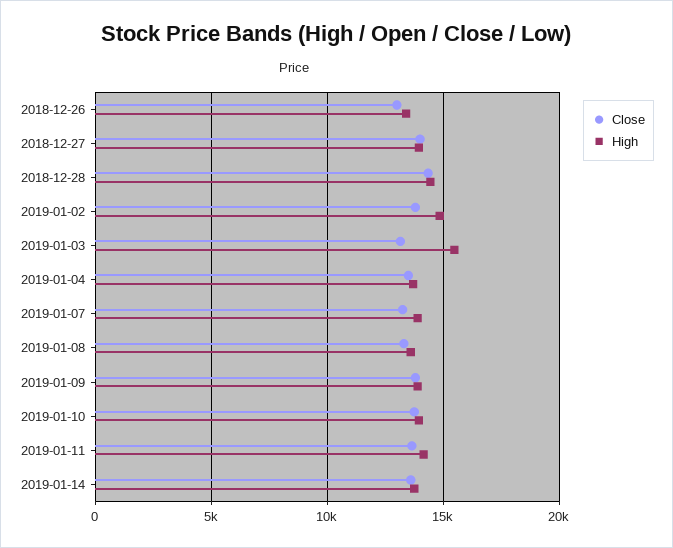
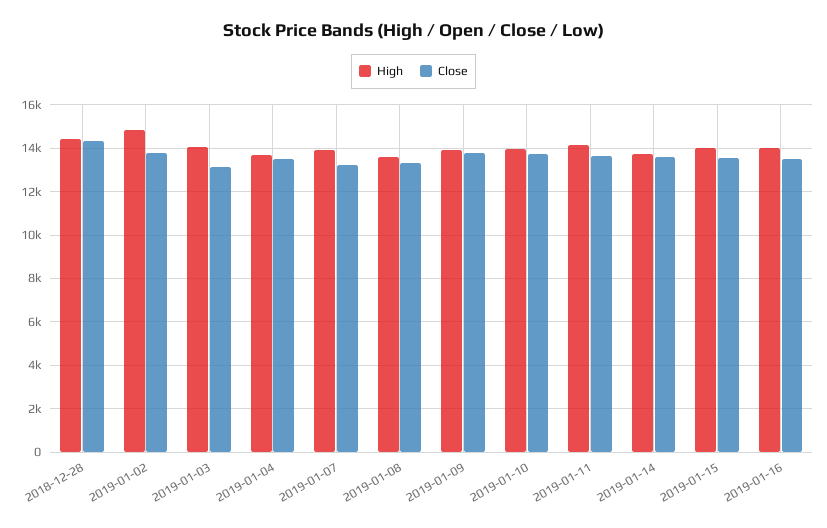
Close, 2018-12-26: 13000 -> none
High, 2018-12-26: 13500 -> none
Close, 2018-12-27: 14000 -> none
High, 2018-12-27: 14000 -> none
High, 2019-01-03: 15500 -> 14000
High, 2019-01-15: none -> 14000
Close, 2019-01-15: none -> 13500
High, 2019-01-16: none -> 14000
Close, 2019-01-16: none -> 13500

